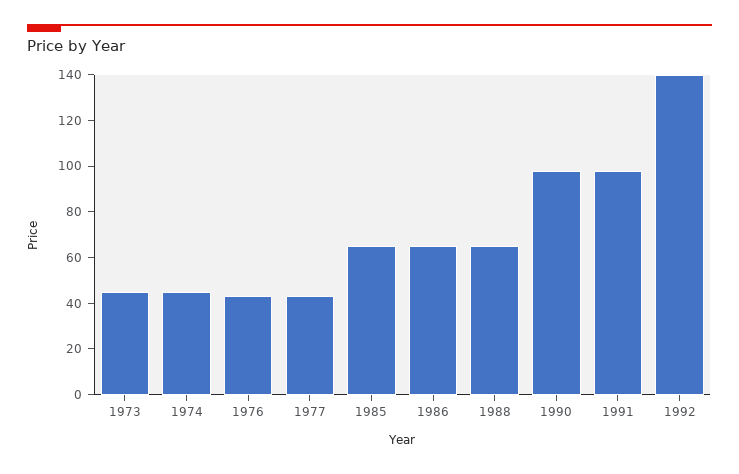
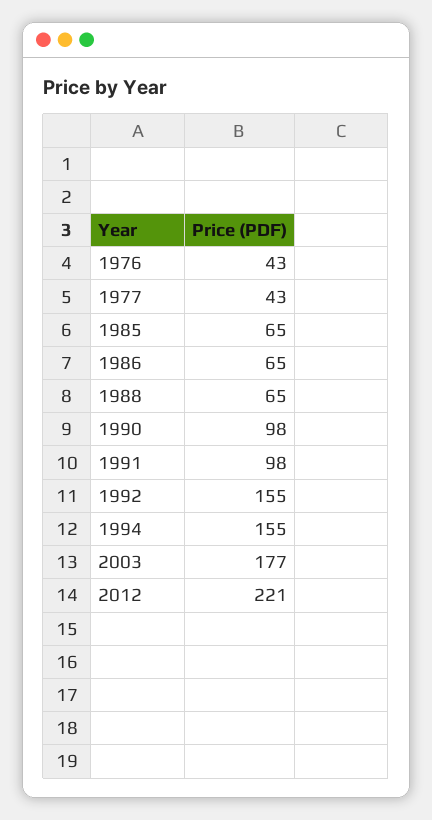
1973: 45 -> none
1974: 45 -> none
1992: 140 -> 155
1994: none -> 155
2003: none -> 177
2012: none -> 221

